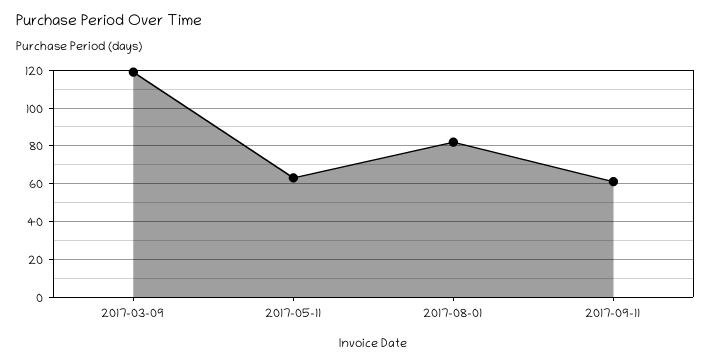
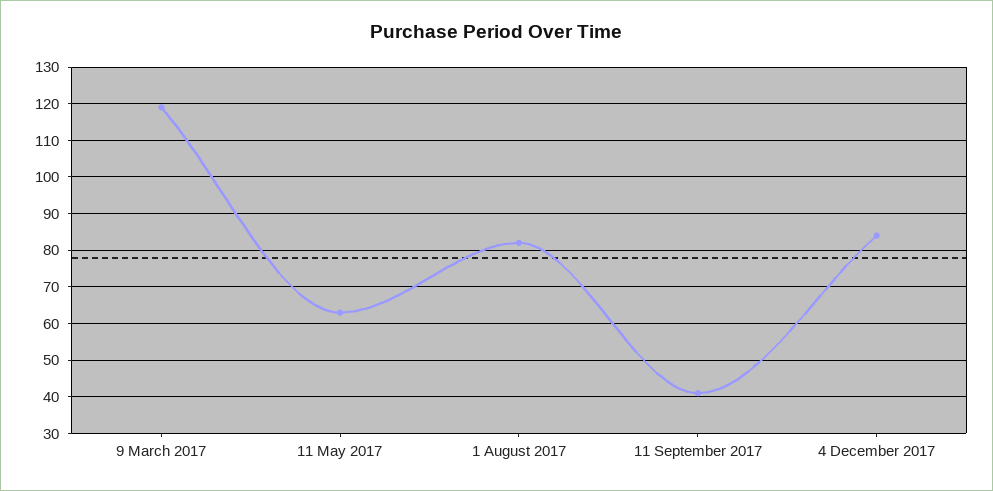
2017-09-11: 60 -> 40
4 December 2017: none -> 85

